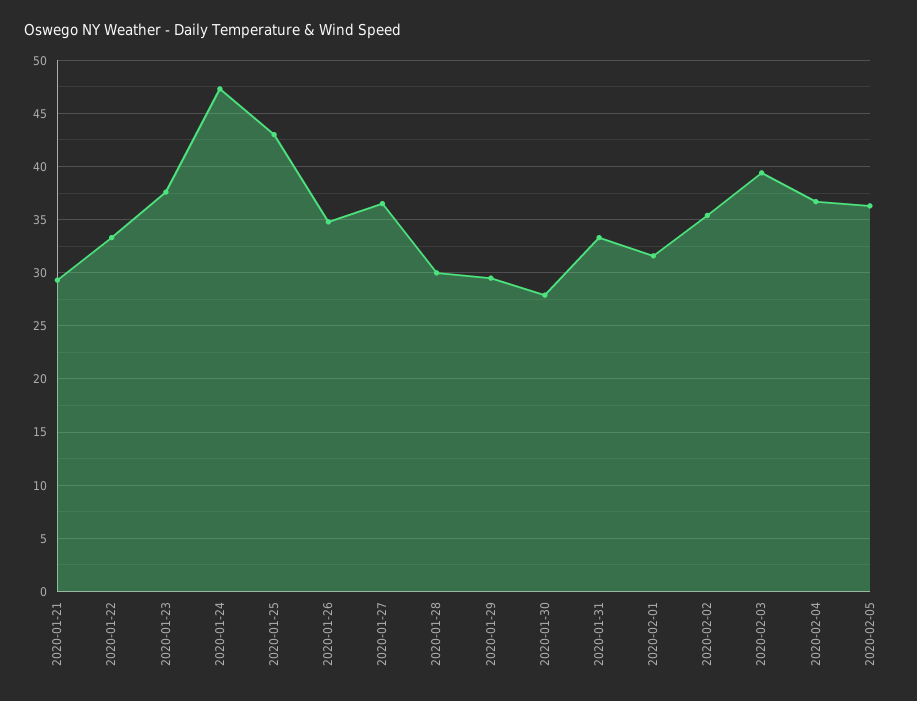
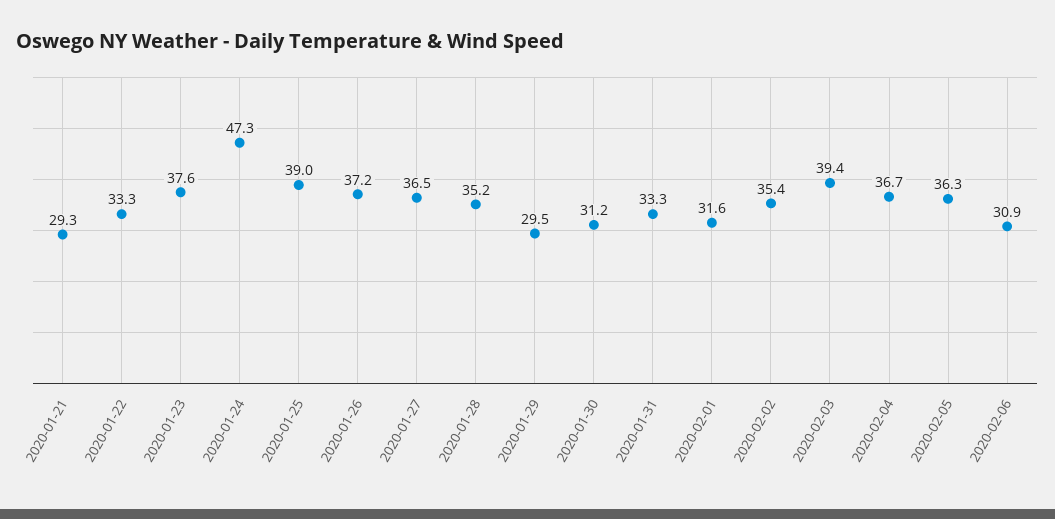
2020-01-25: 43 -> 39
2020-01-26: 35 -> 37.2
2020-01-28: 30 -> 35.2
2020-01-30: 28 -> 31.2
2020-02-06: none -> 30.9

